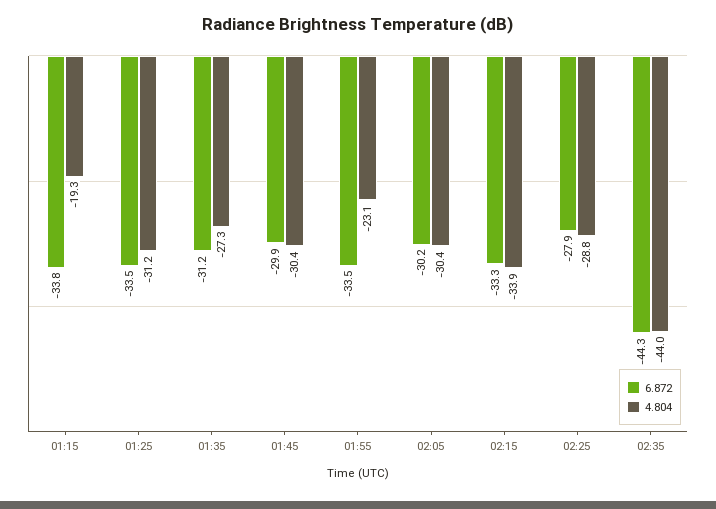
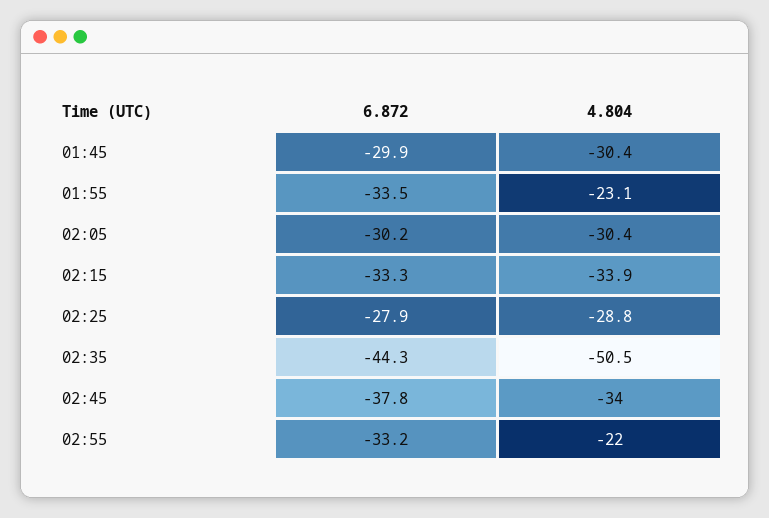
6.872, 01:15: -33.8 -> none
4.804, 01:15: -19.3 -> none
6.872, 01:25: -33.5 -> none
4.804, 01:25: -31.2 -> none
6.872, 01:35: -31.2 -> none
4.804, 01:35: -27.3 -> none
4.804, 02:35: -44 -> -50.5
6.872, 02:45: none -> -37.8
4.804, 02:45: none -> -34
6.872, 02:55: none -> -33.2
4.804, 02:55: none -> -22

